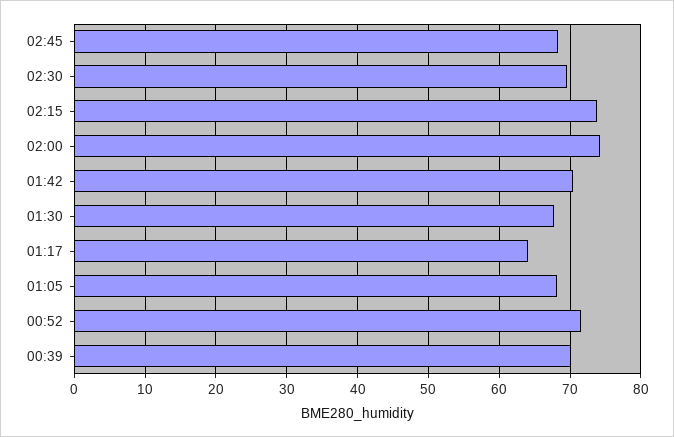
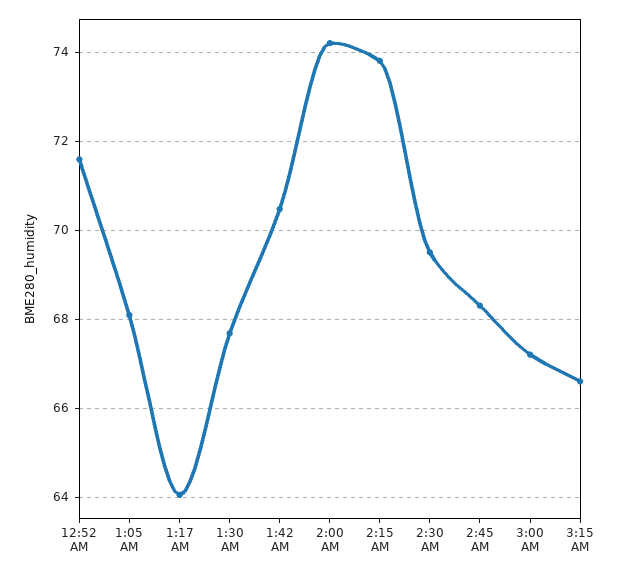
00:39: 70 -> none
3:00 AM: none -> 67.2
3:15 AM: none -> 66.6

